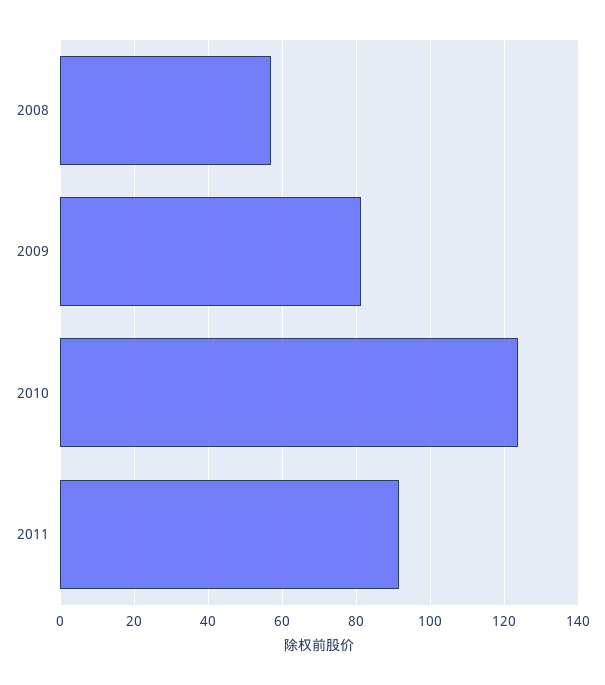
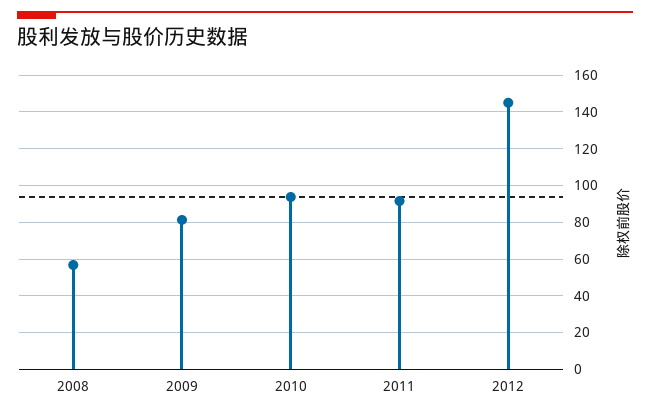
2010: 124 -> 95
2012: none -> 145

